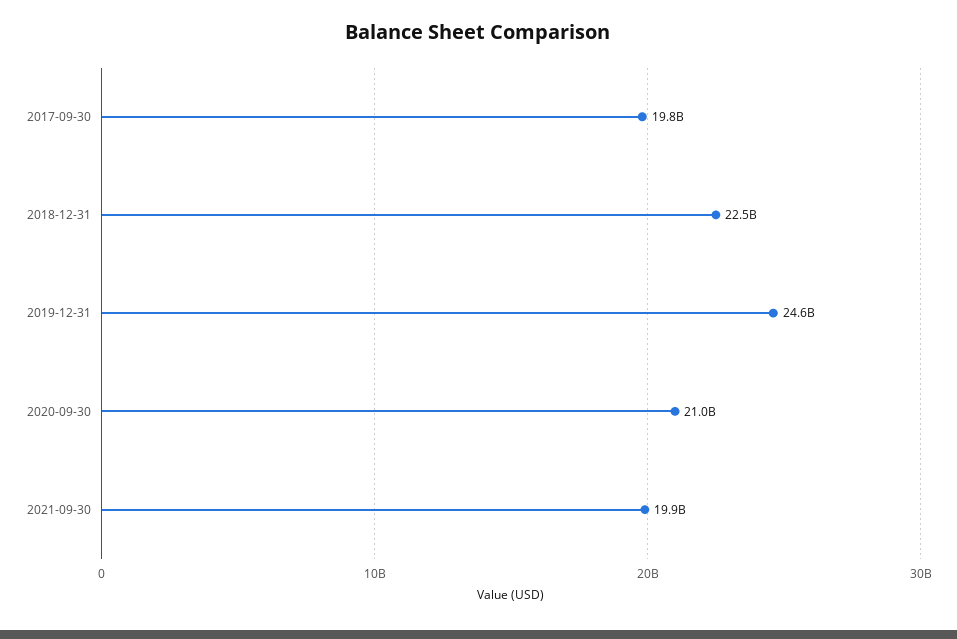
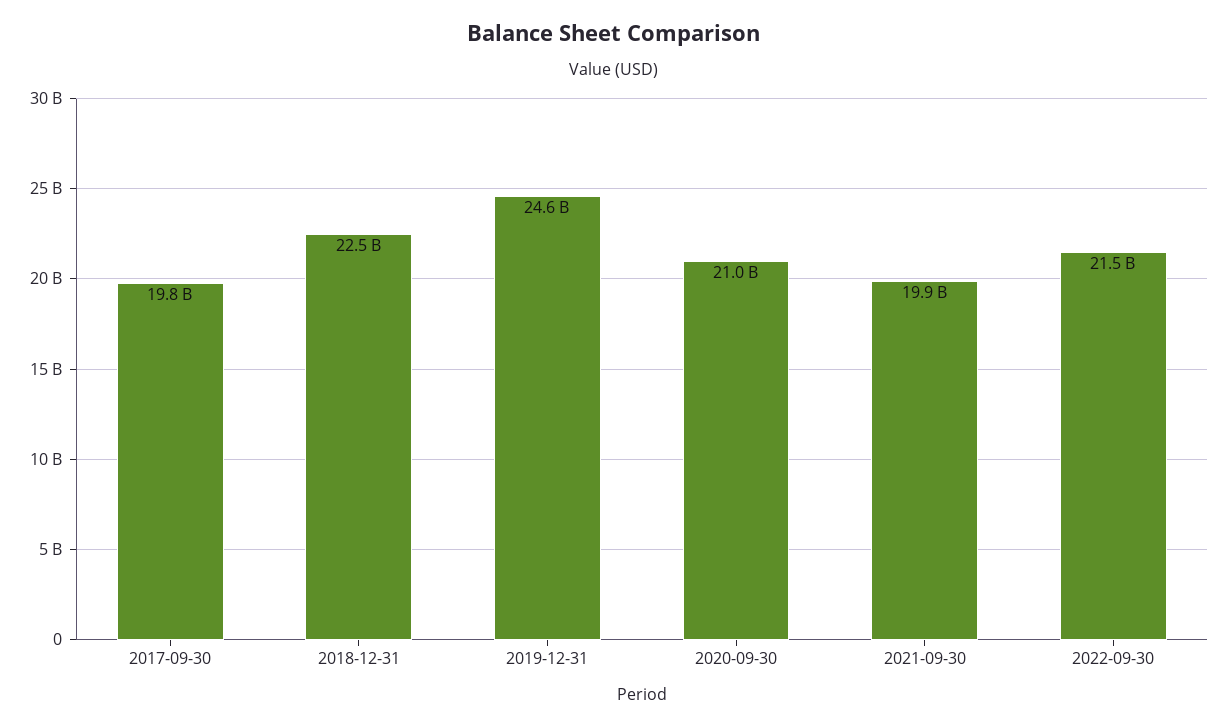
2022-09-30: none -> 21500000000

